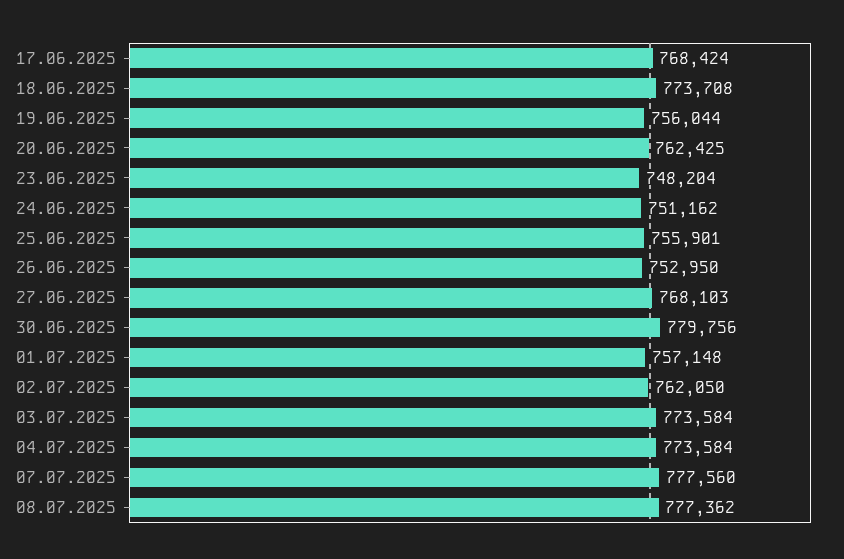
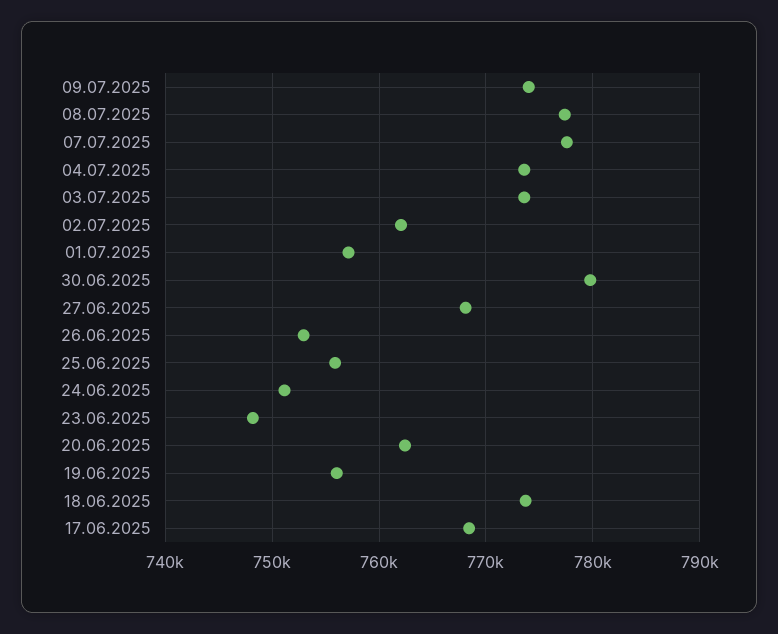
09.07.2025: none -> 774000

